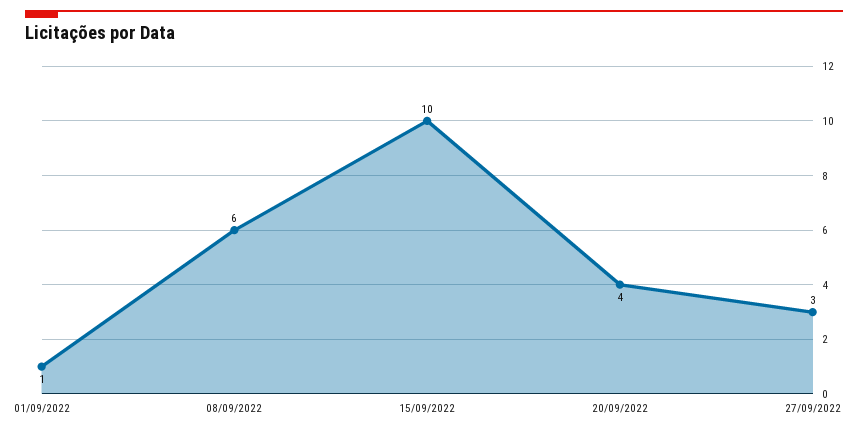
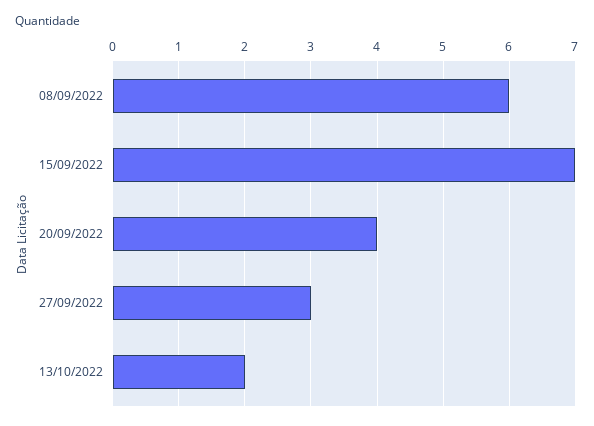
01/09/2022: 1 -> none
15/09/2022: 10 -> 7
13/10/2022: none -> 2

